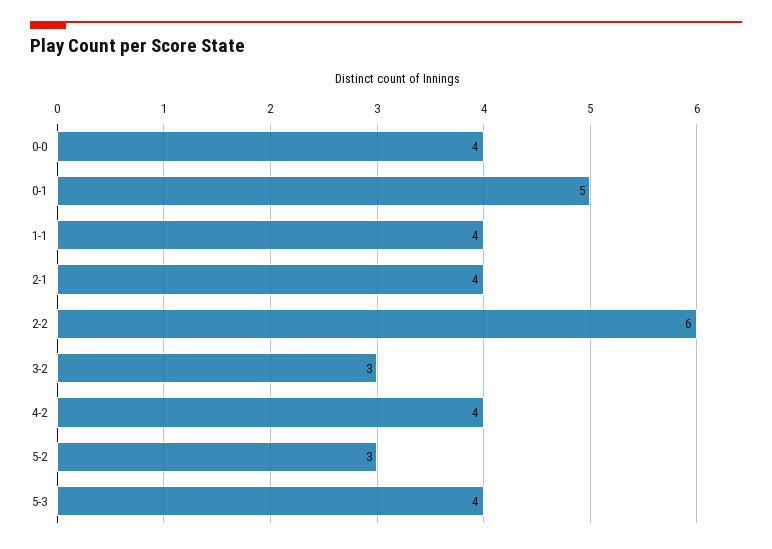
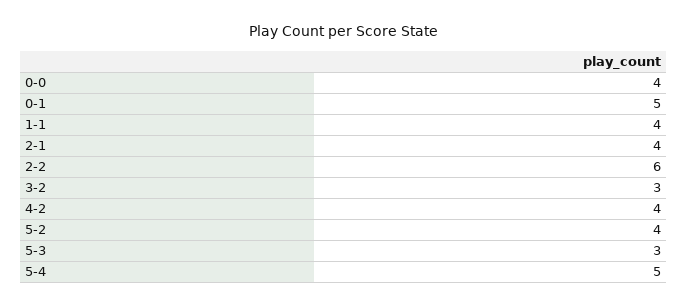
5-2: 3 -> 4
5-3: 4 -> 3
5-4: none -> 5

